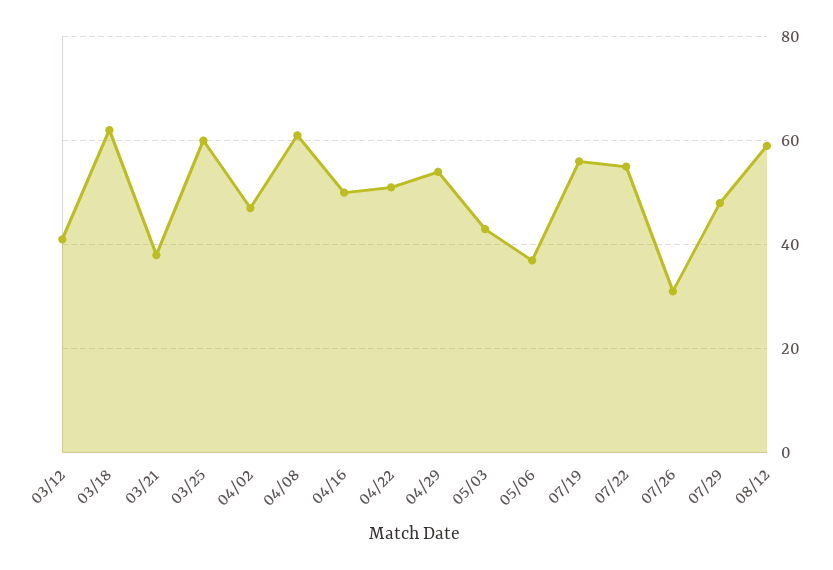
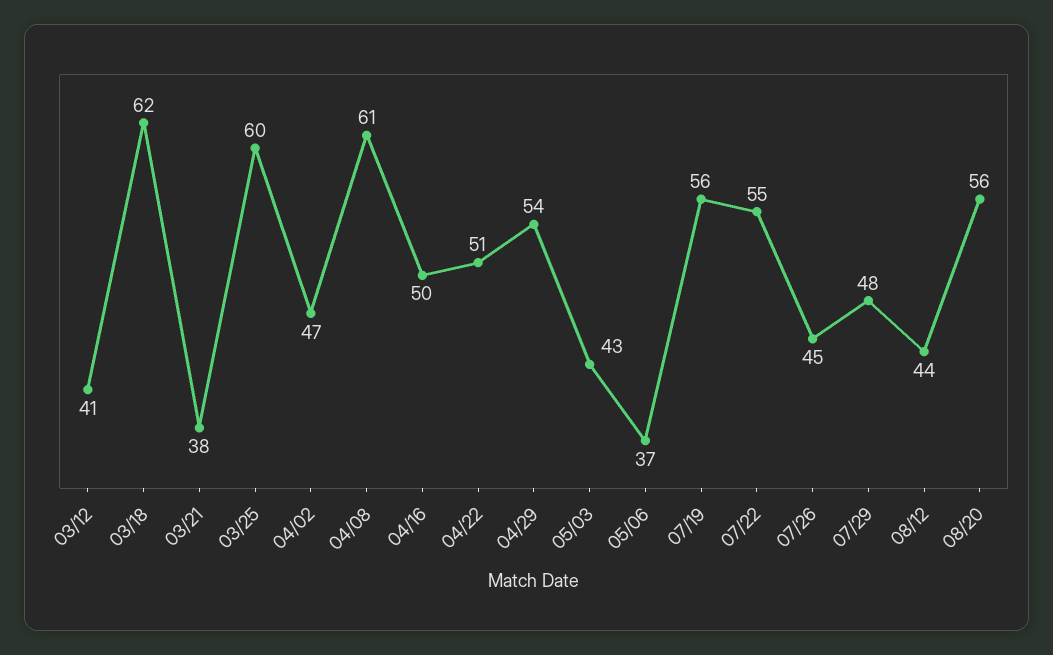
07/26: 30 -> 45
08/12: 60 -> 44
08/20: none -> 56

